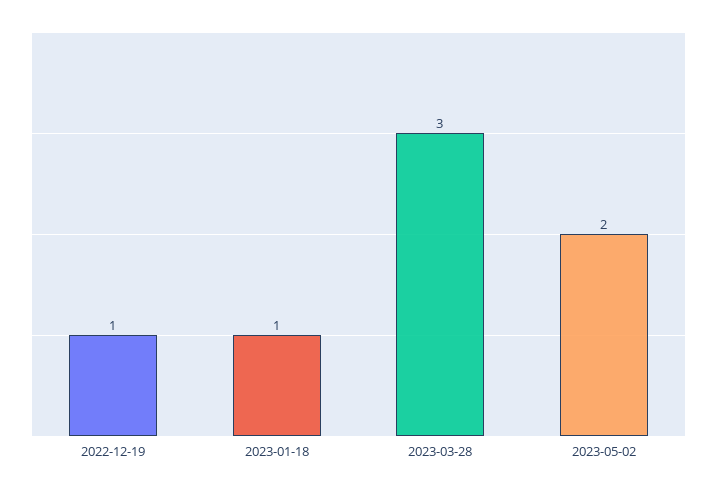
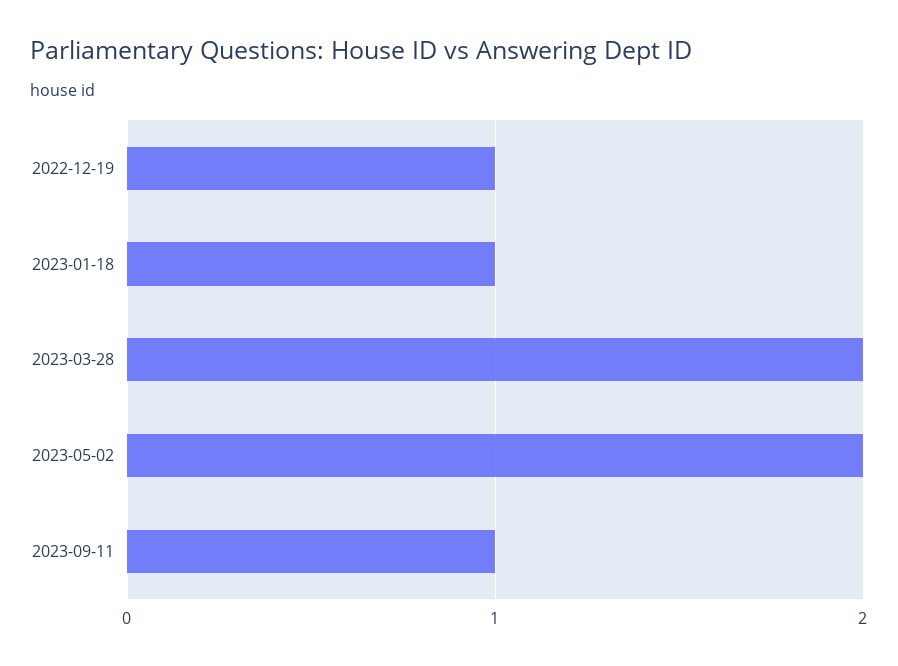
2023-03-28: 3 -> 2
2023-09-11: none -> 1

